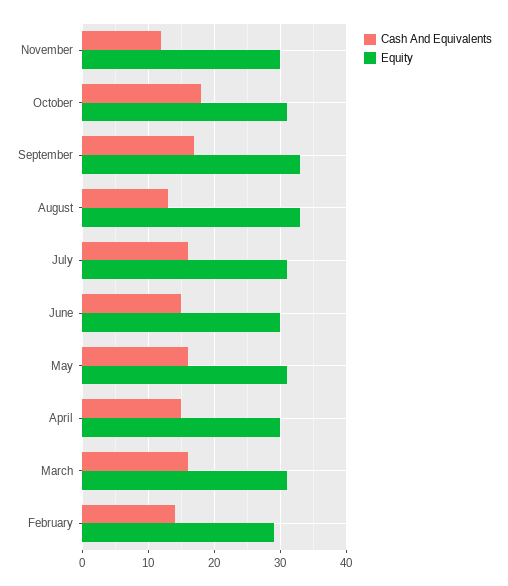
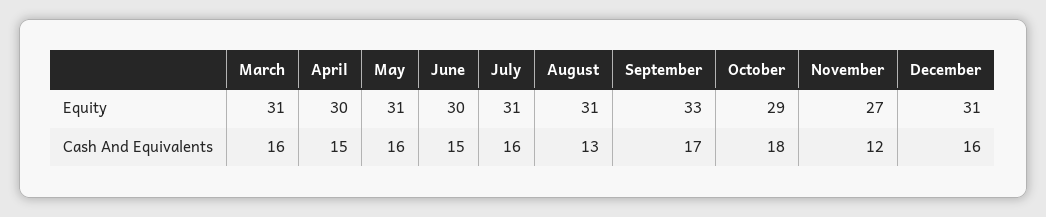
Equity, November: 30 -> 27
Equity, October: 31 -> 29
Equity, August: 33 -> 31
Cash And Equivalents, February: 14 -> none
Equity, February: 29 -> none
Equity, December: none -> 31
Cash And Equivalents, December: none -> 16

